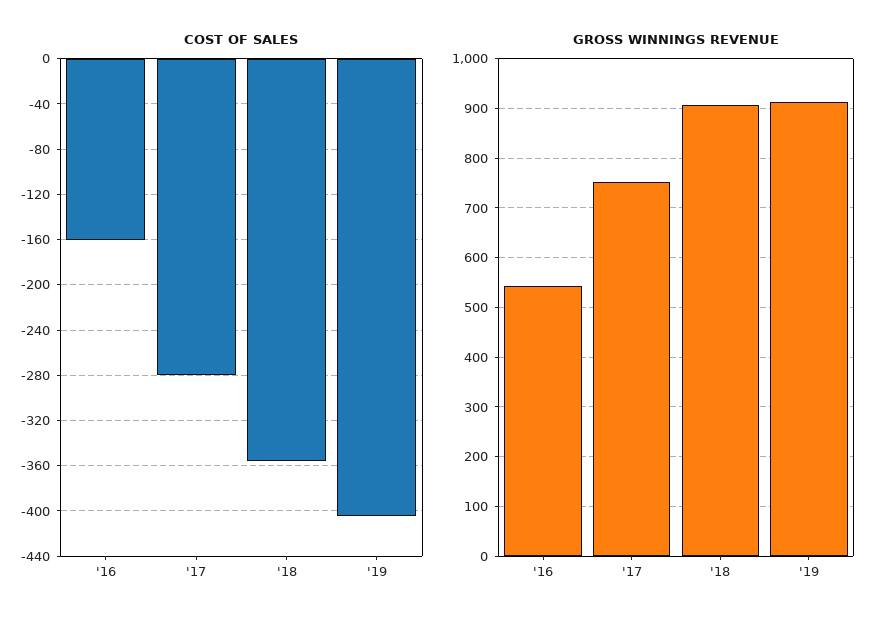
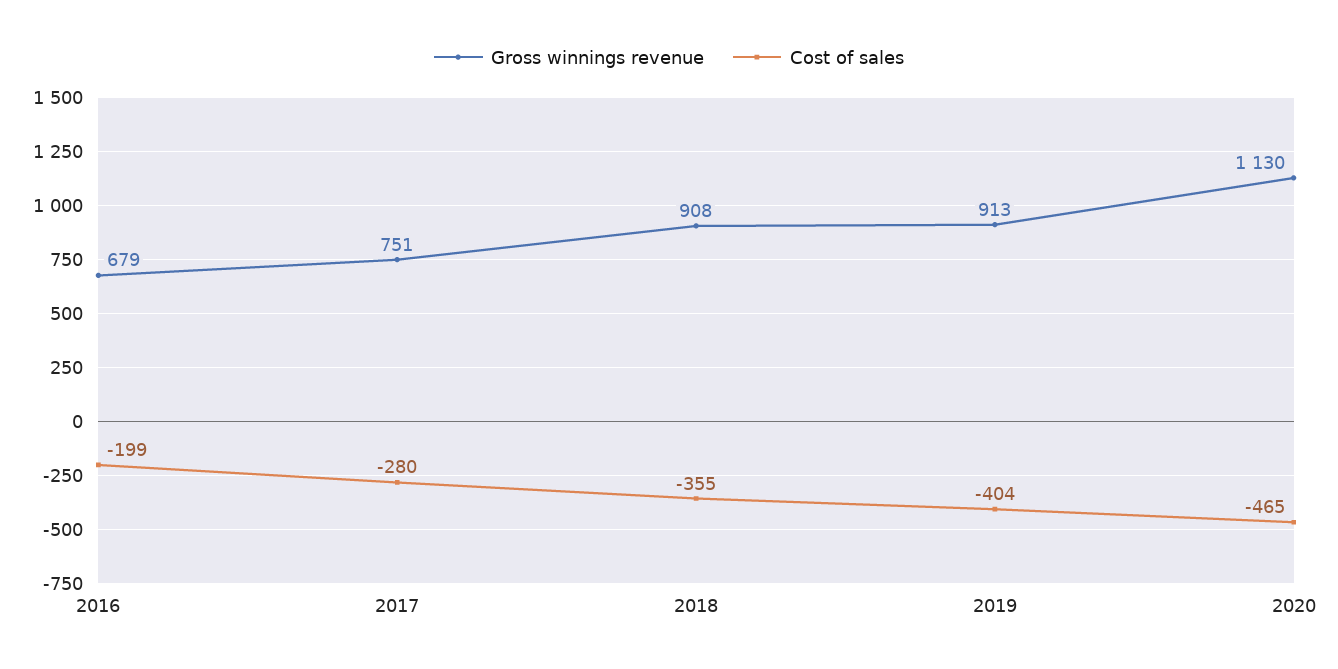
COST OF SALES, '16: -160 -> -199
GROSS WINNINGS REVENUE, '16: 540 -> 679
GROSS WINNINGS REVENUE, 2020: none -> 1130
COST OF SALES, 2020: none -> -465

